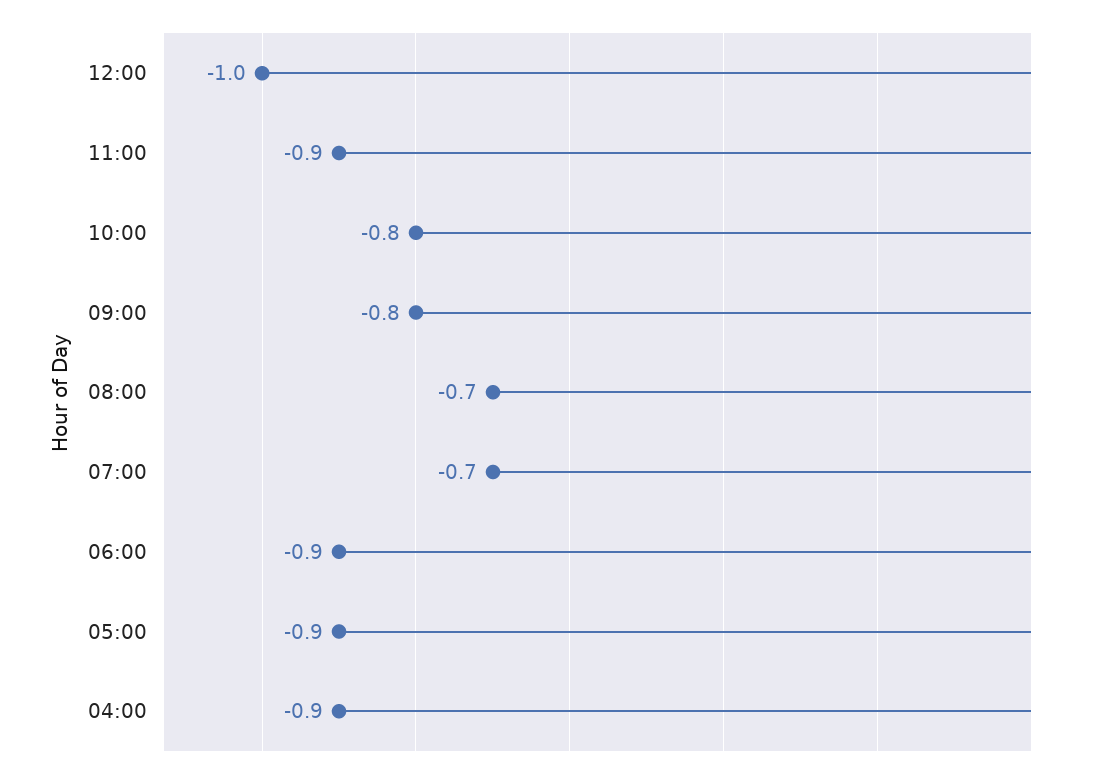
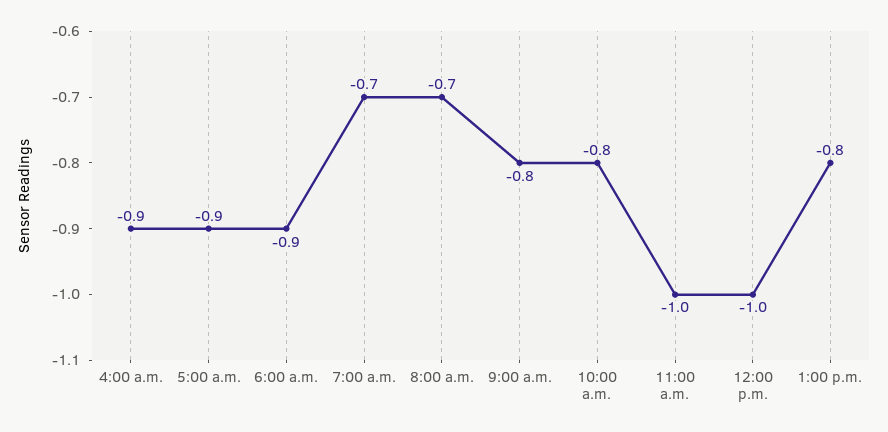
11:00: -0.9 -> -1
1:00 p.m.: none -> -0.8

